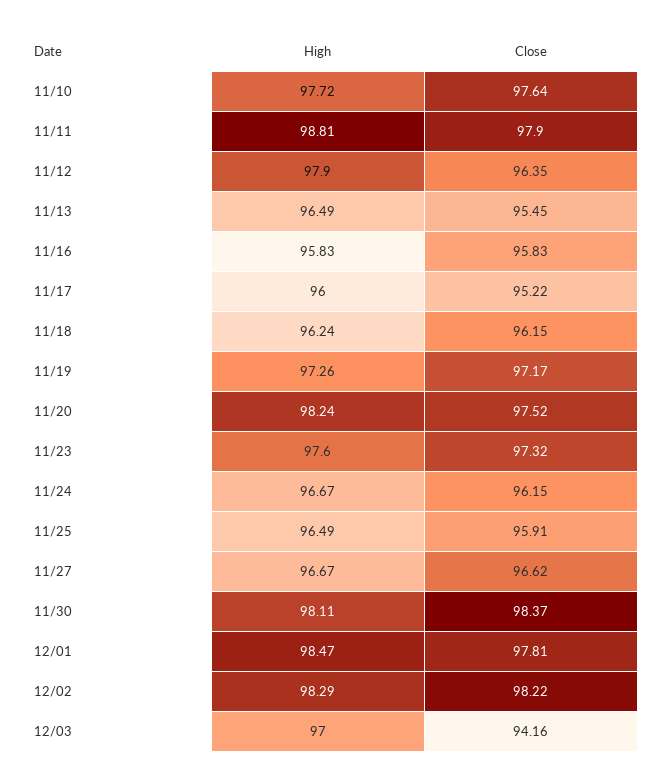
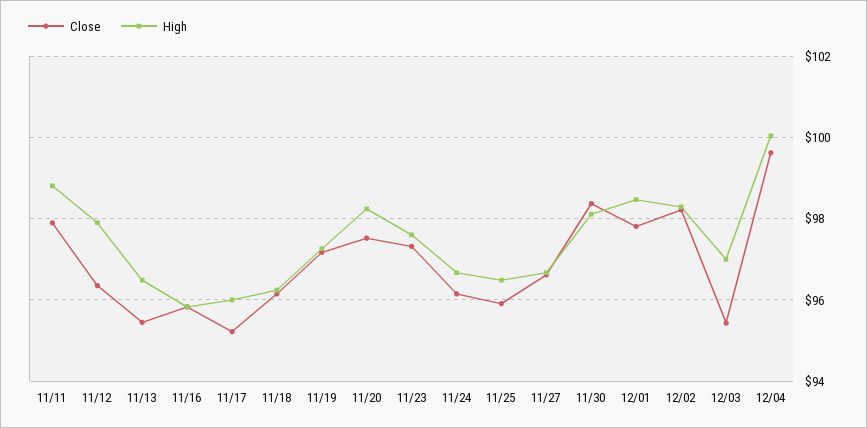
High, 11/10: 97.72 -> none
Close, 11/10: 97.64 -> none
Close, 12/03: 94.16 -> 95.4
Close, 12/04: none -> 99.6
High, 12/04: none -> 100

